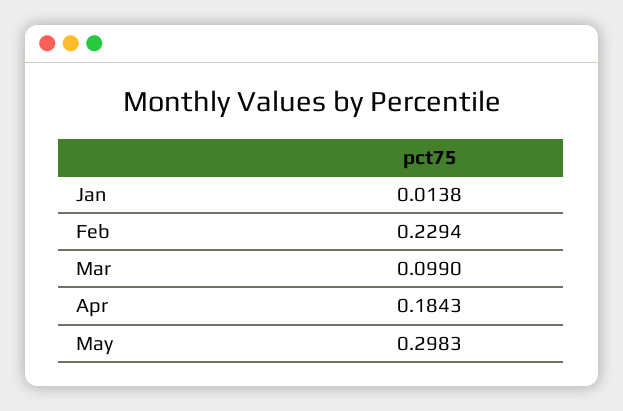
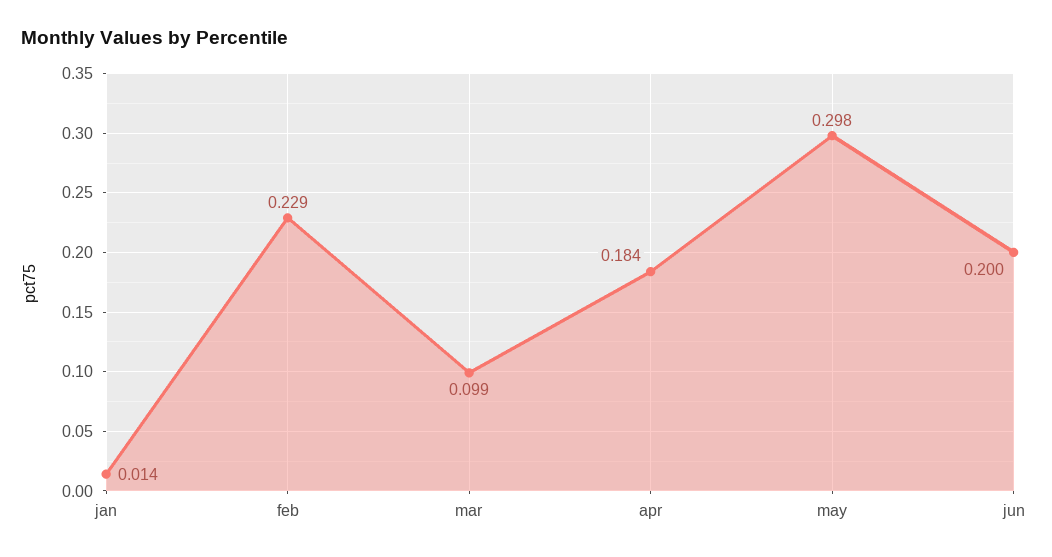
jun: none -> 0.2

